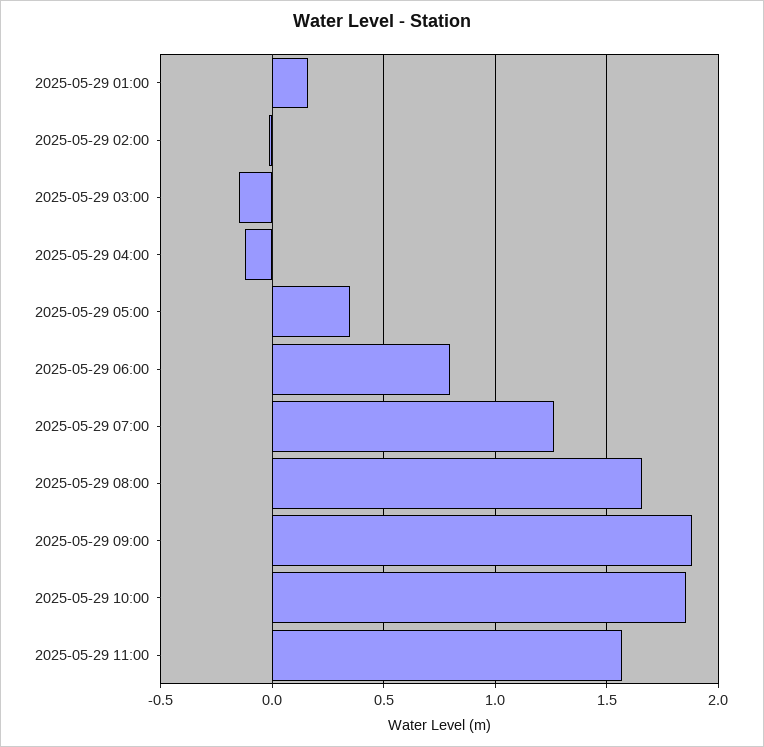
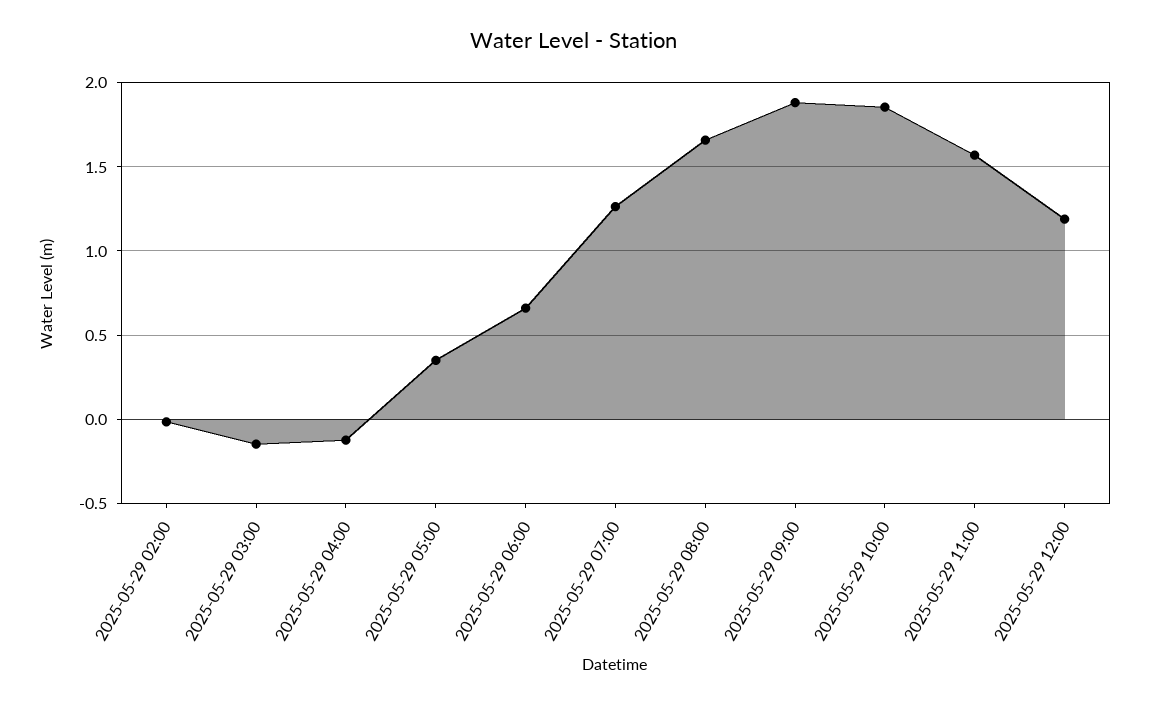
2025-05-29 01:00: 0.15 -> none
2025-05-29 06:00: 0.8 -> 0.65
2025-05-29 12:00: none -> 1.2

